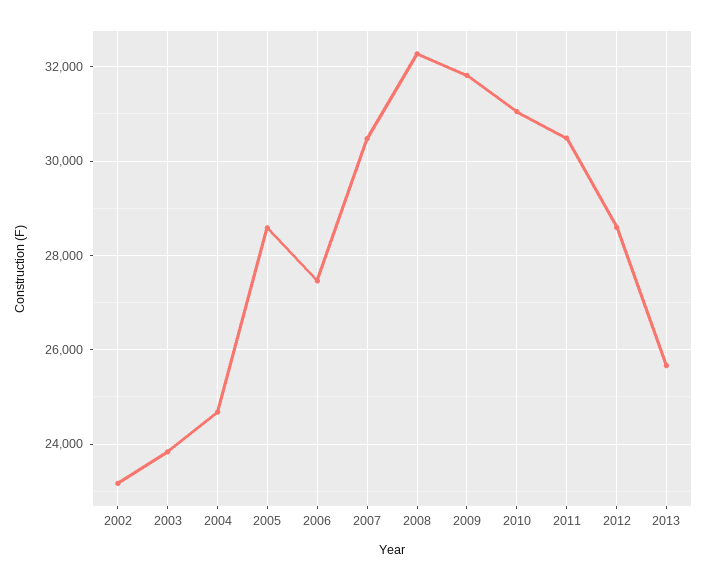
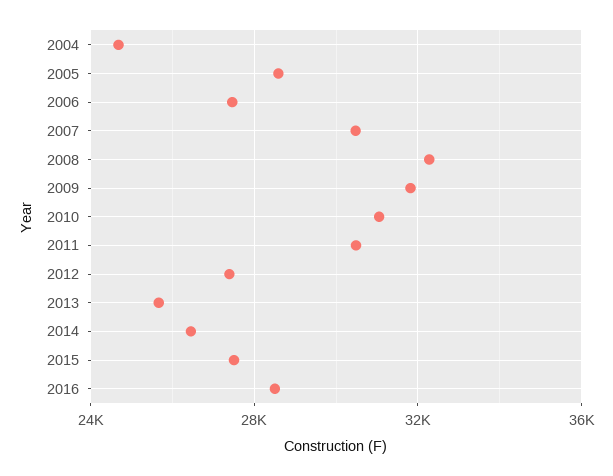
2002: 23200 -> none
2003: 23800 -> none
2012: 28600 -> 27500
2014: none -> 26500
2015: none -> 27500
2016: none -> 28500

